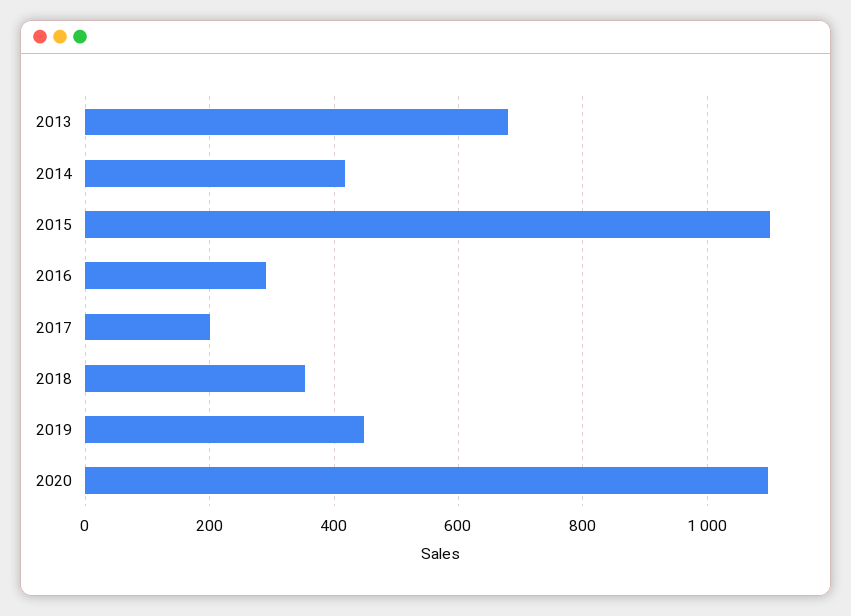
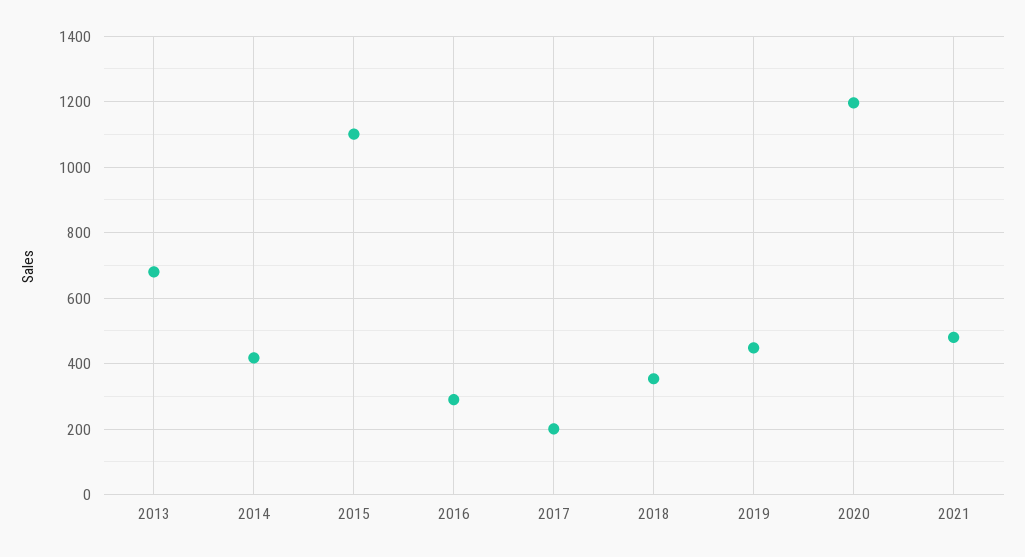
2020: 1100 -> 1200
2021: none -> 480

